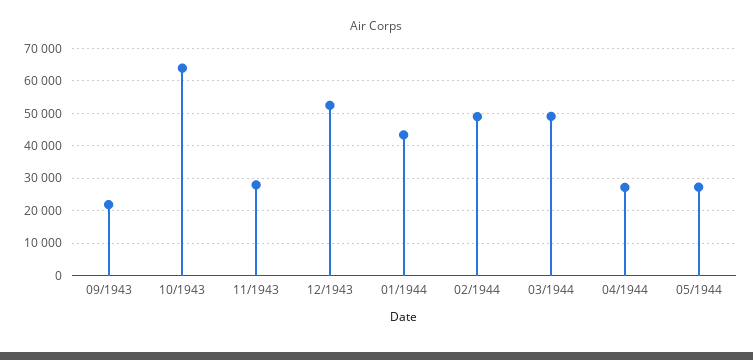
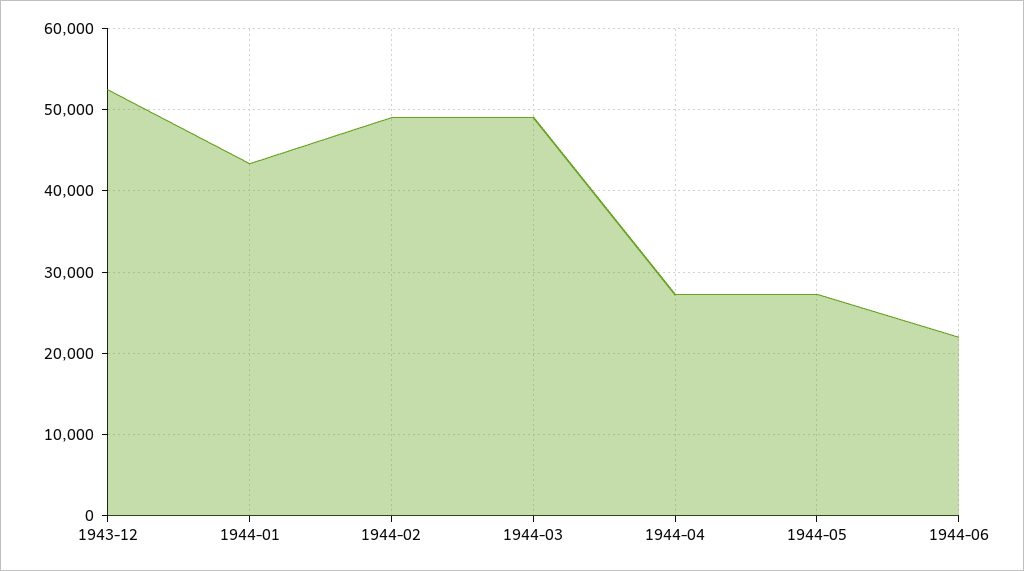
09/1943: 22000 -> none
10/1943: 64000 -> none
11/1943: 28000 -> none
1944-06: none -> 22000

